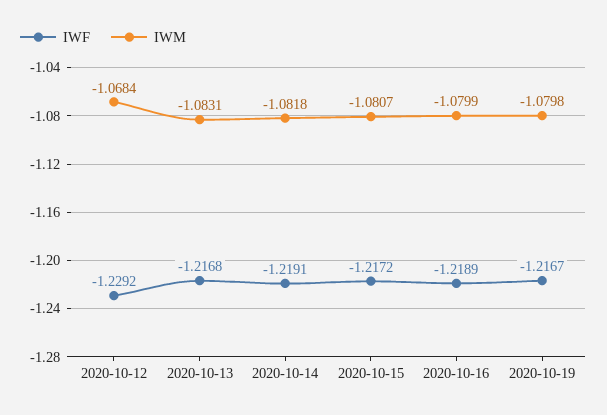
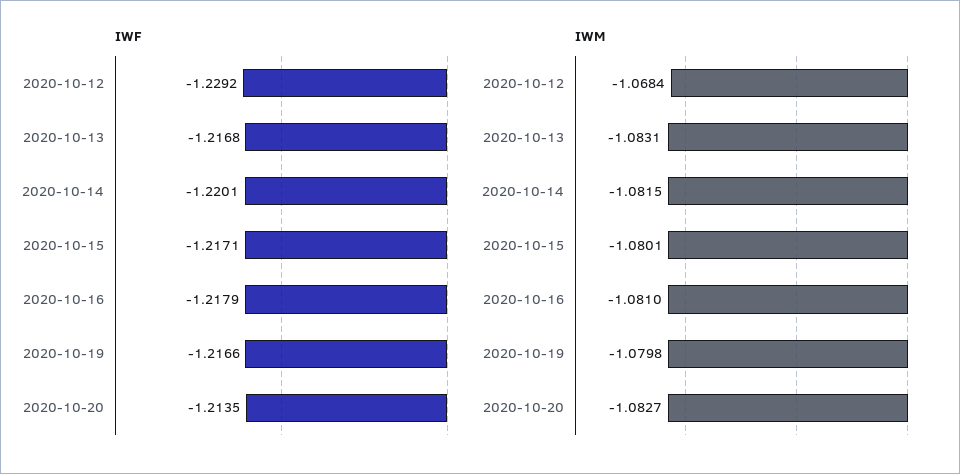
IWF, 2020-10-14: -1.2191 -> -1.2201
IWM, 2020-10-14: -1.0818 -> -1.0815
IWF, 2020-10-15: -1.2172 -> -1.2171
IWM, 2020-10-15: -1.0807 -> -1.0801
IWF, 2020-10-16: -1.2189 -> -1.2179
IWM, 2020-10-16: -1.0799 -> -1.081
IWF, 2020-10-19: -1.2167 -> -1.2166
IWF, 2020-10-20: none -> -1.2135
IWM, 2020-10-20: none -> -1.0827

